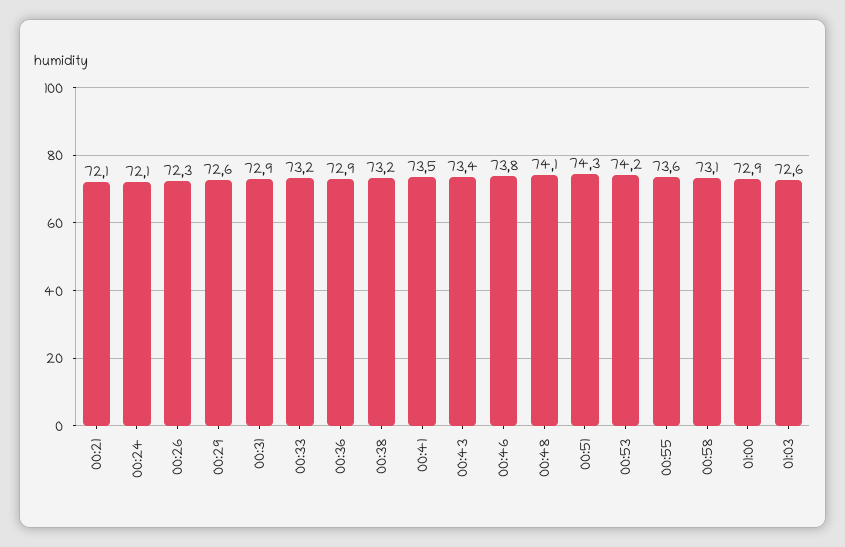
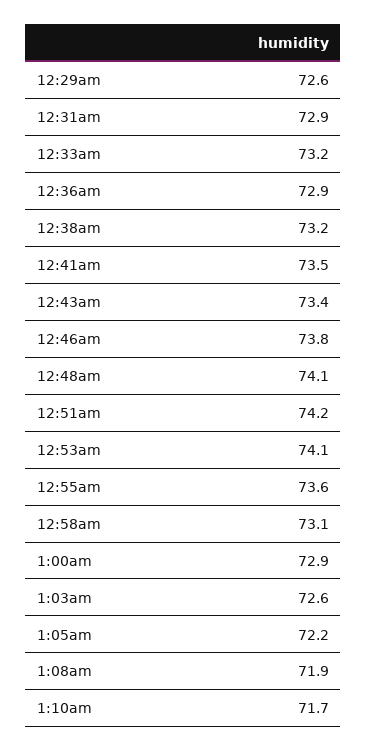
00:21: 72.1 -> none
00:24: 72.1 -> none
00:26: 72.3 -> none
00:51: 74.3 -> 74.2
00:53: 74.2 -> 74.1
1:05am: none -> 72.2
1:08am: none -> 71.9
1:10am: none -> 71.7

